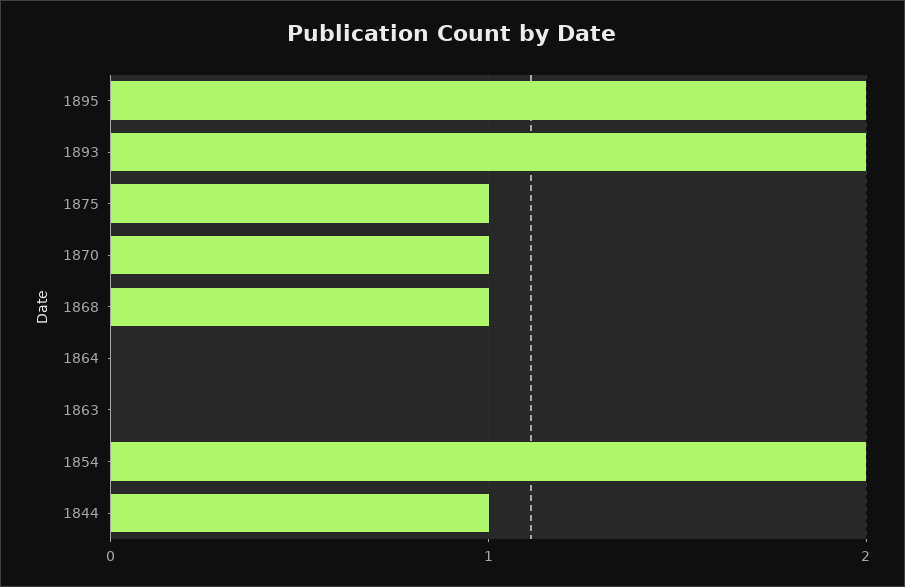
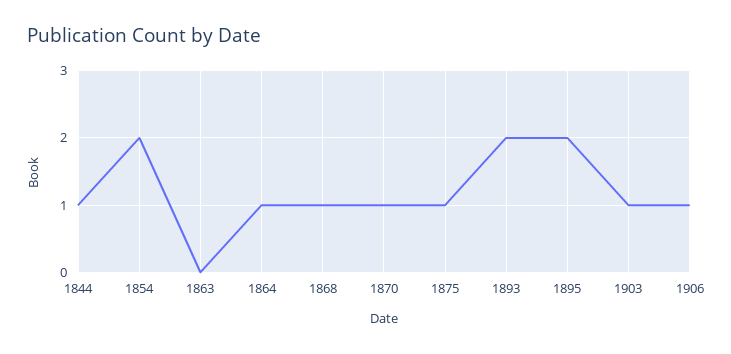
1864: 0 -> 1
1903: none -> 1
1906: none -> 1

